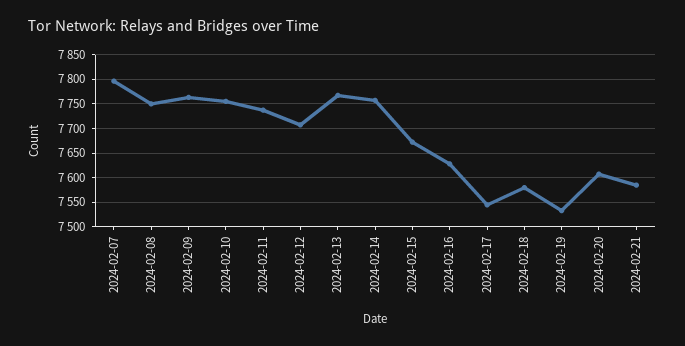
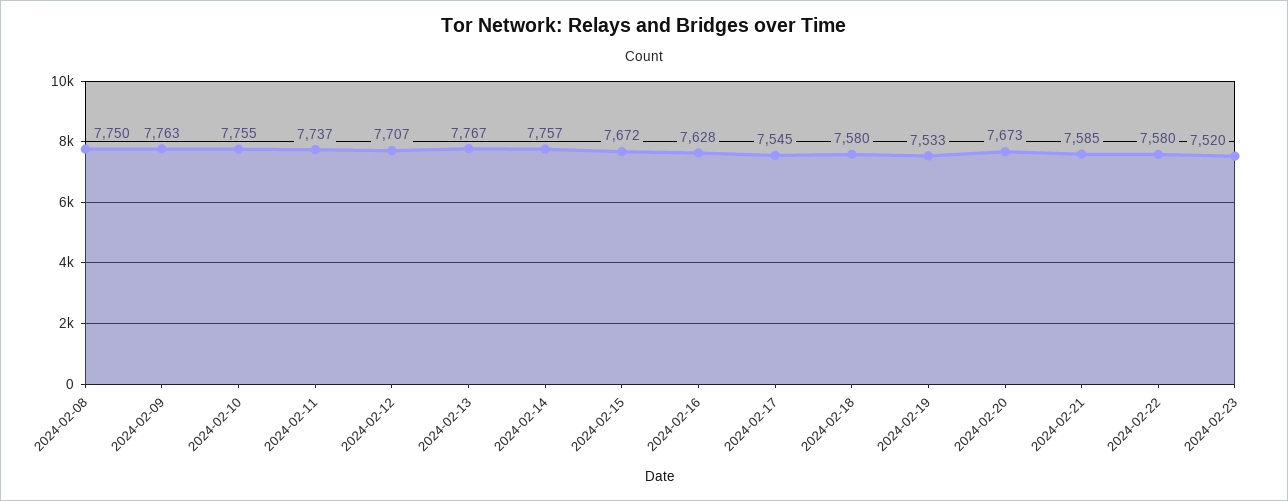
2024-02-07: 7800 -> none
2024-02-20: 7600 -> 7673
2024-02-22: none -> 7580
2024-02-23: none -> 7520

